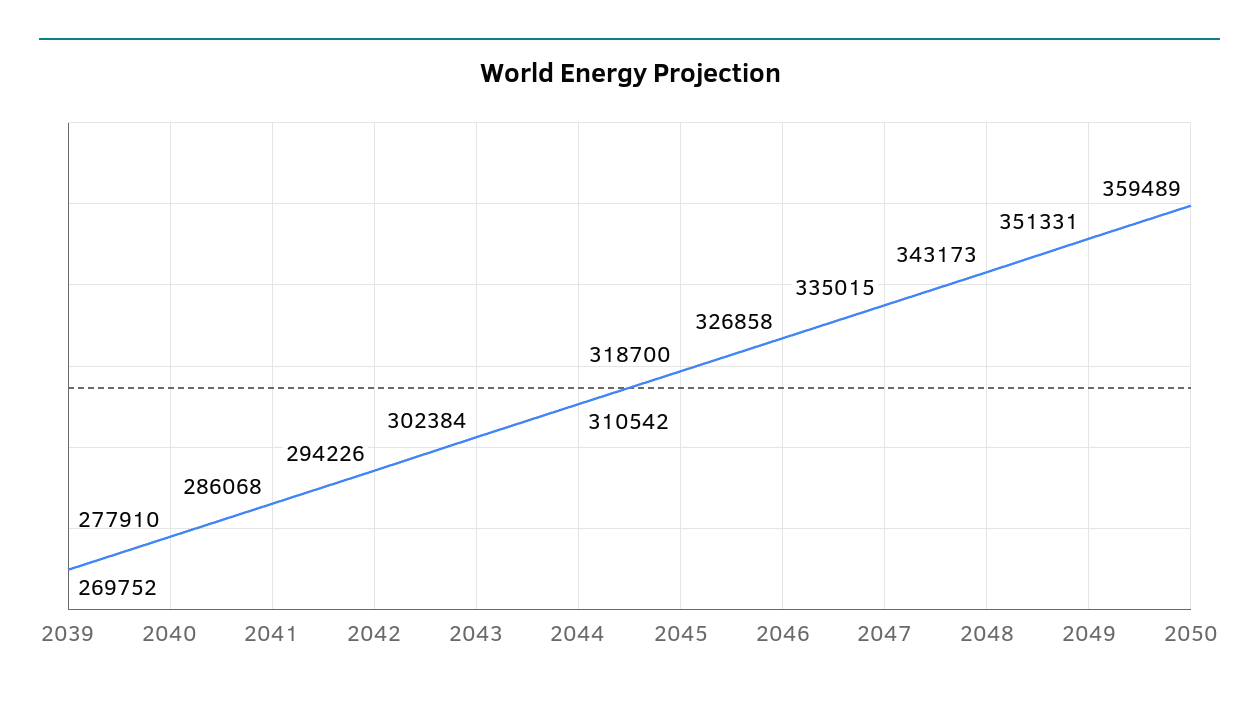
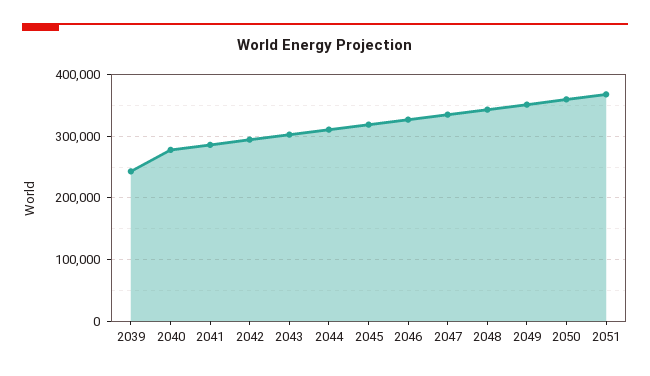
2039: 269752 -> 240000
2051: none -> 370000

